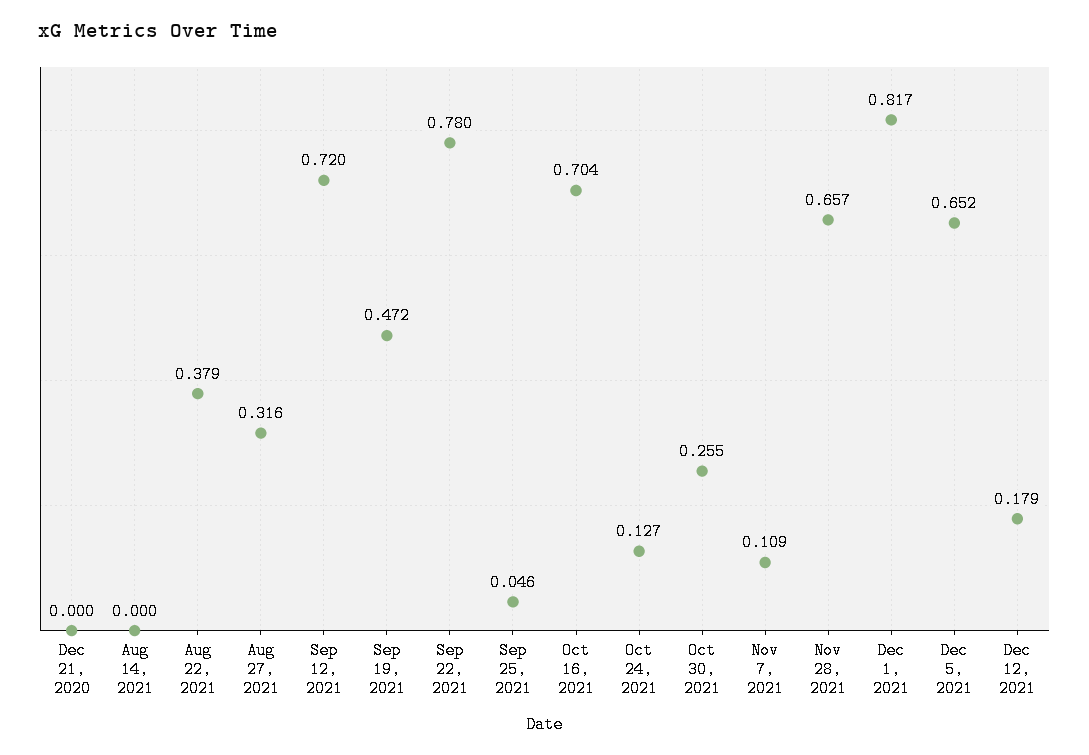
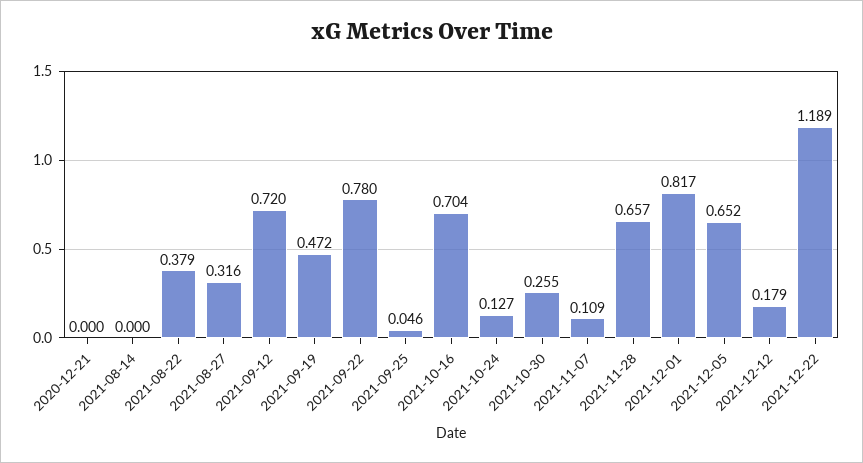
2021-12-22: none -> 1.189

